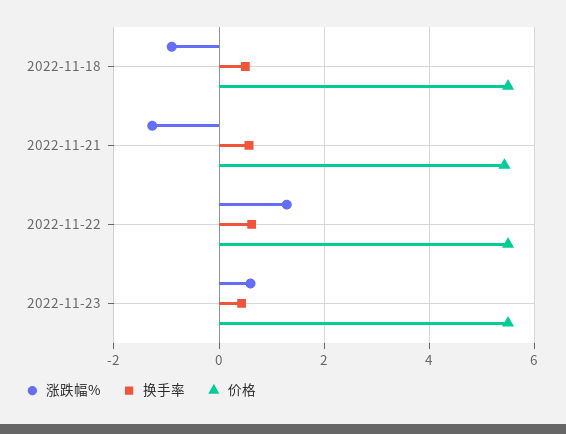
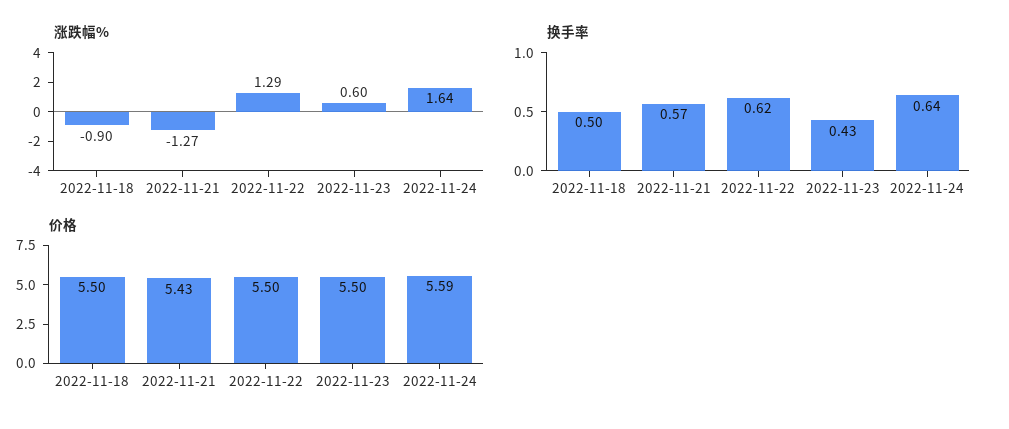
涨跌幅%, 2022-11-24: none -> 1.64
换手率, 2022-11-24: none -> 0.64
价格, 2022-11-24: none -> 5.59

